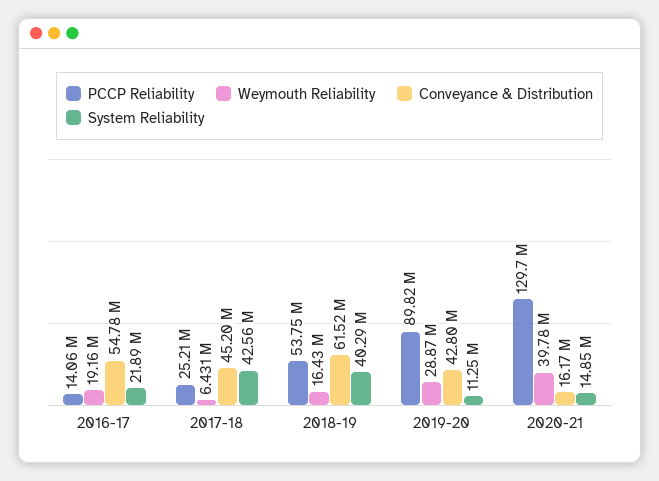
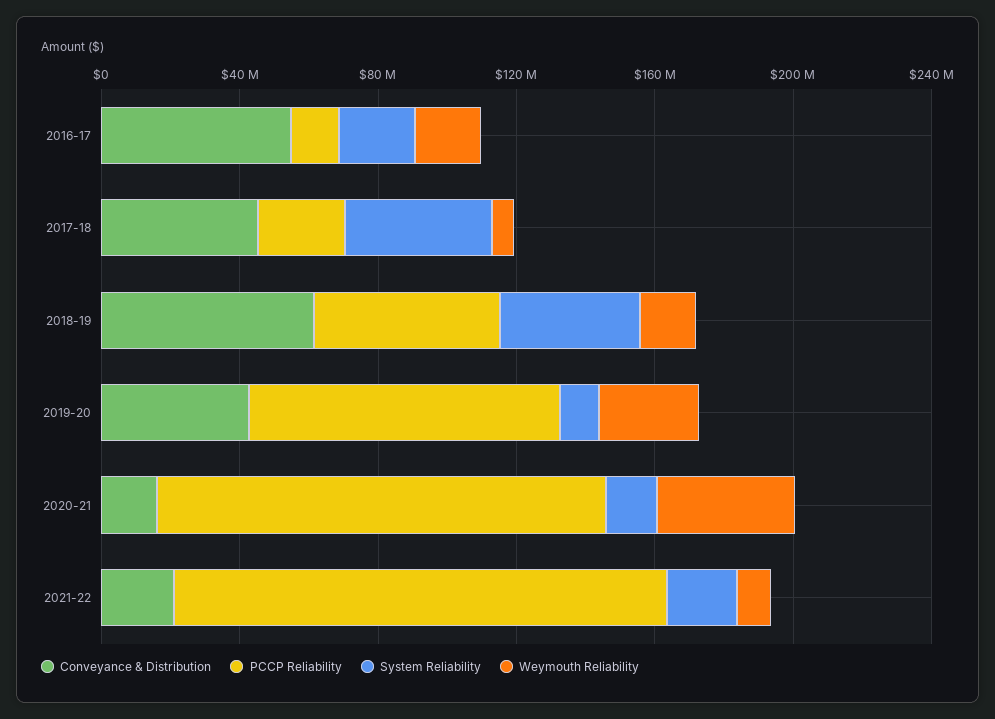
Conveyance & Distribution, 2021-22: none -> 20000000
PCCP Reliability, 2021-22: none -> 140000000
System Reliability, 2021-22: none -> 20000000
Weymouth Reliability, 2021-22: none -> 10000000

